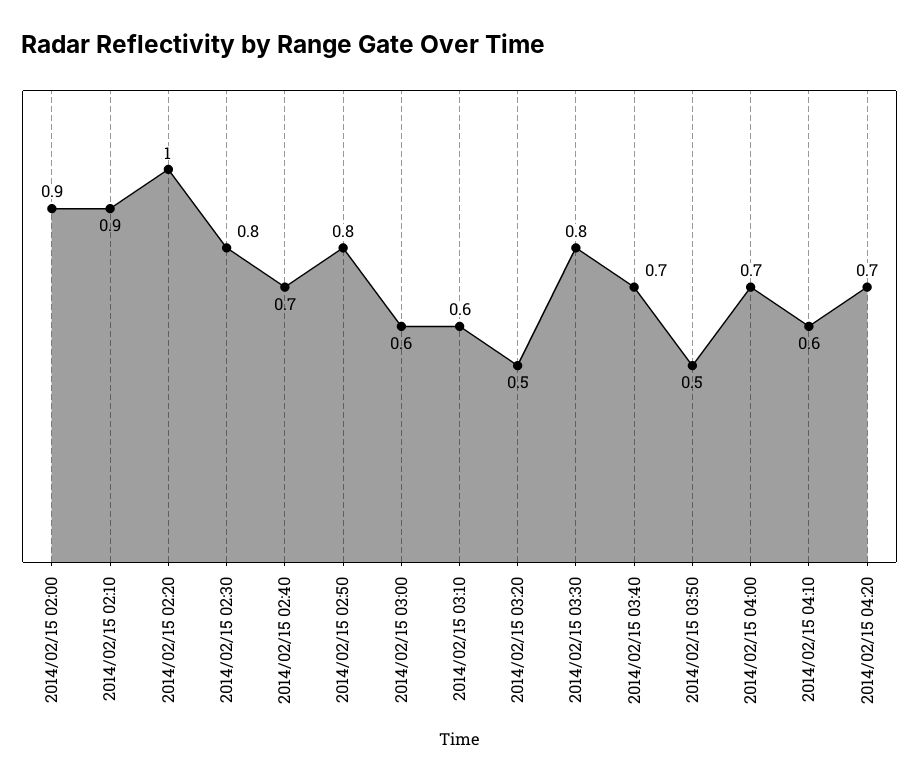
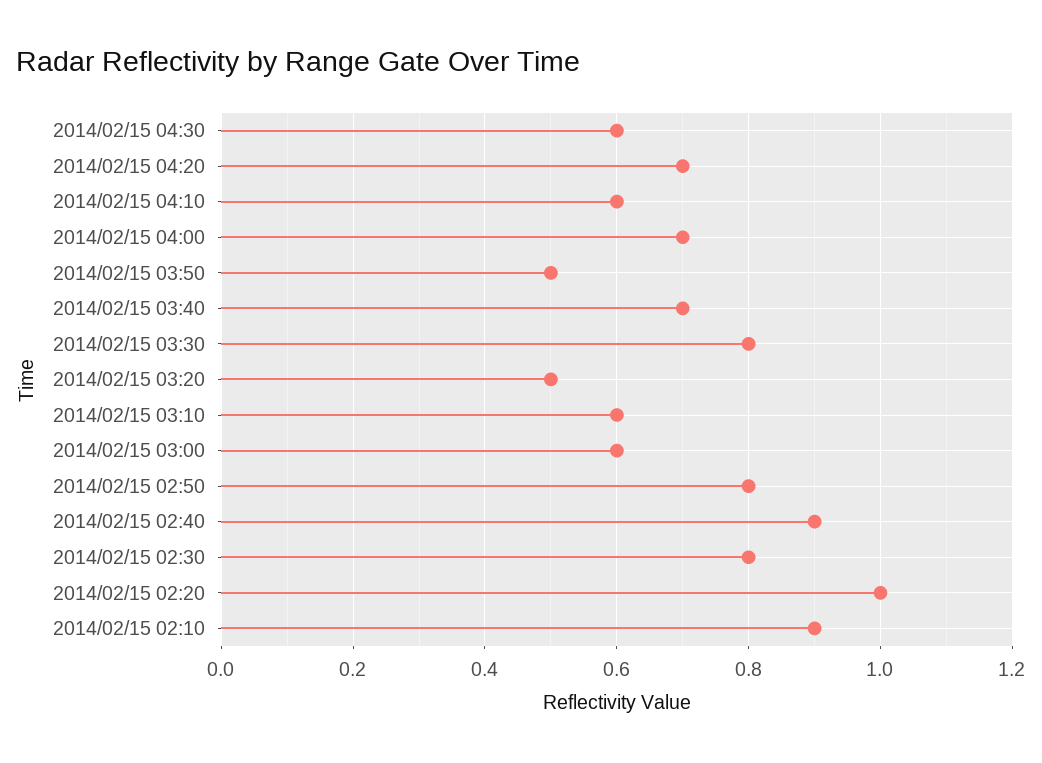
2014/02/15 02:00: 0.9 -> none
2014/02/15 02:40: 0.7 -> 0.9
2014/02/15 04:30: none -> 0.6

